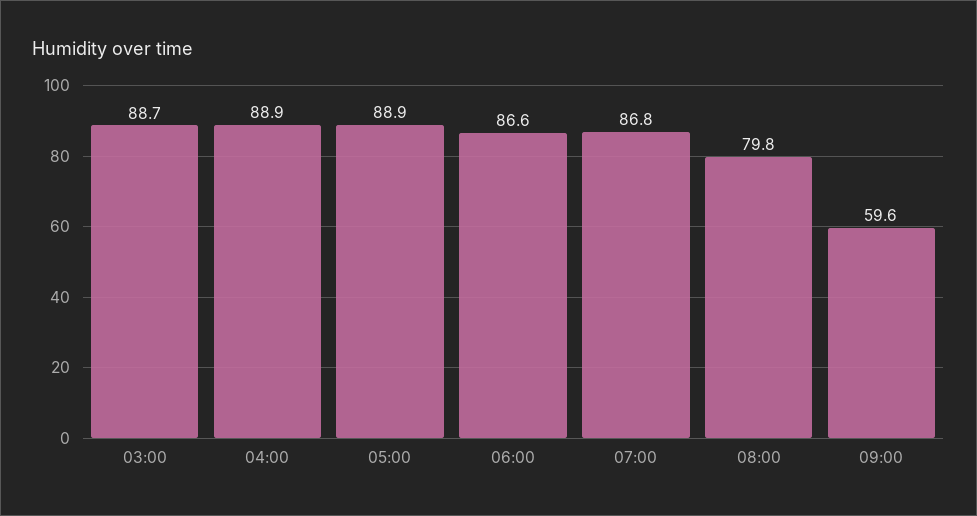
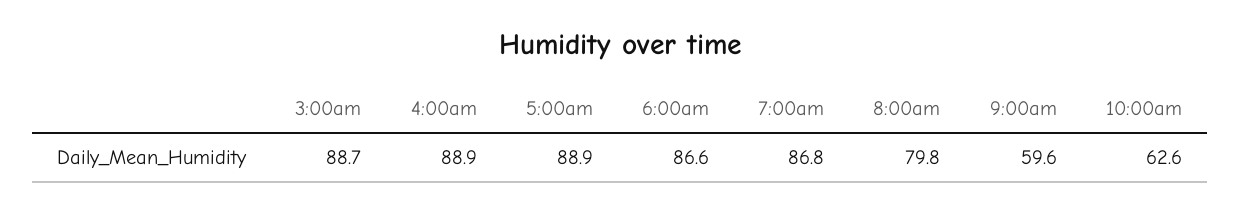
10:00am: none -> 62.6

